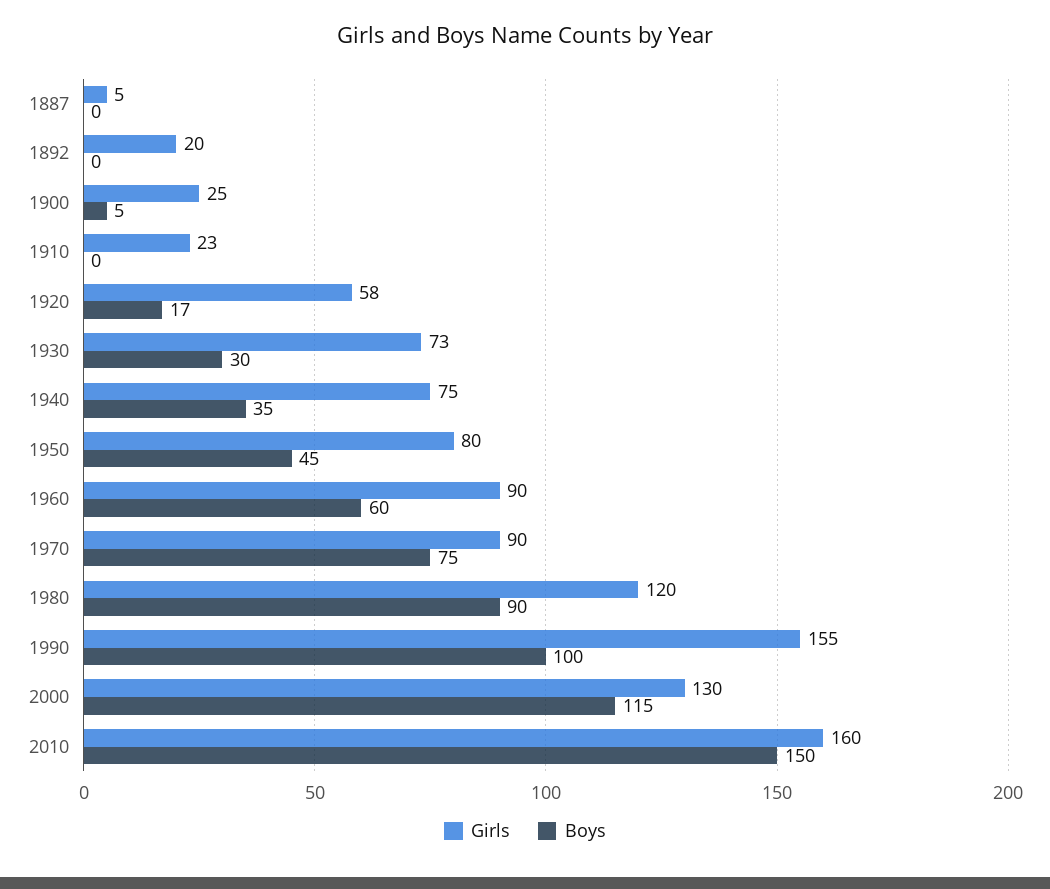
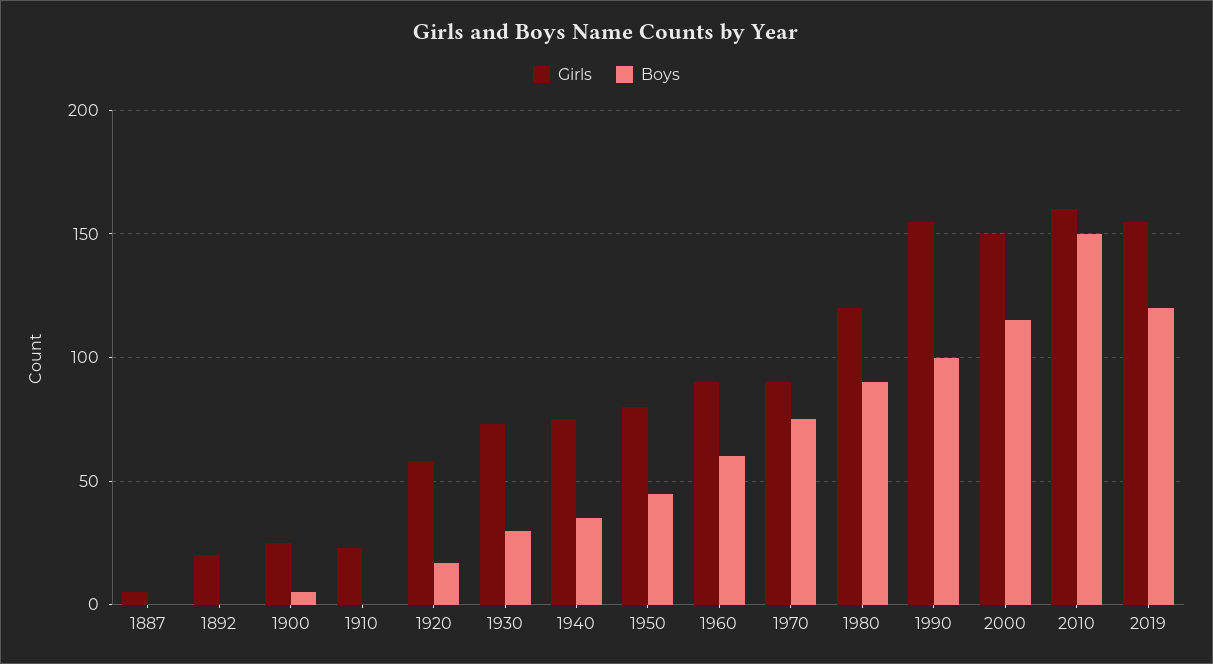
Girls, 2000: 130 -> 150
Girls, 2019: none -> 155
Boys, 2019: none -> 120

